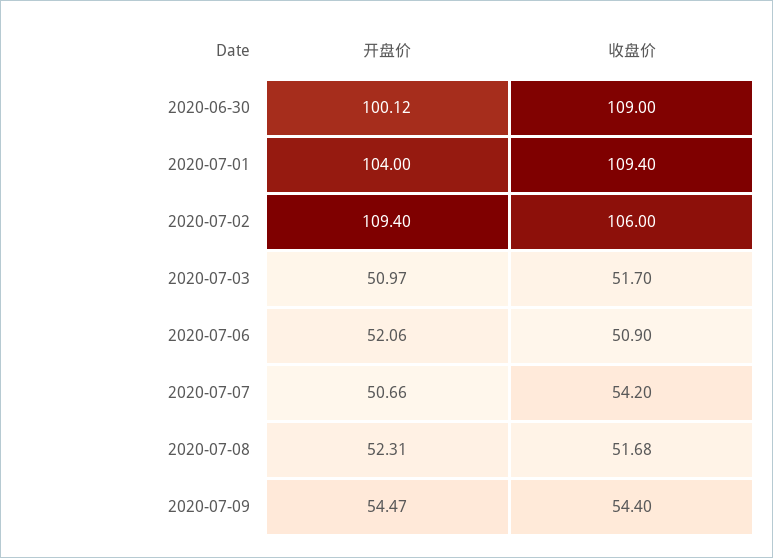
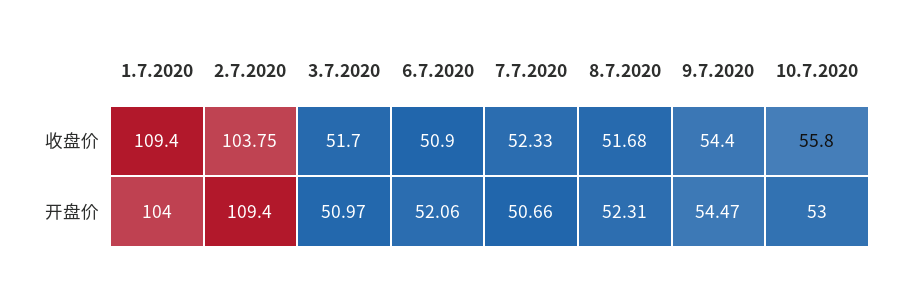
开盘价, 2020-06-30: 100.12 -> none
收盘价, 2020-06-30: 109 -> none
收盘价, 2020-07-02: 106 -> 103.75
收盘价, 2020-07-07: 54.2 -> 52.33
收盘价, 10.7.2020: none -> 55.8
开盘价, 10.7.2020: none -> 53

